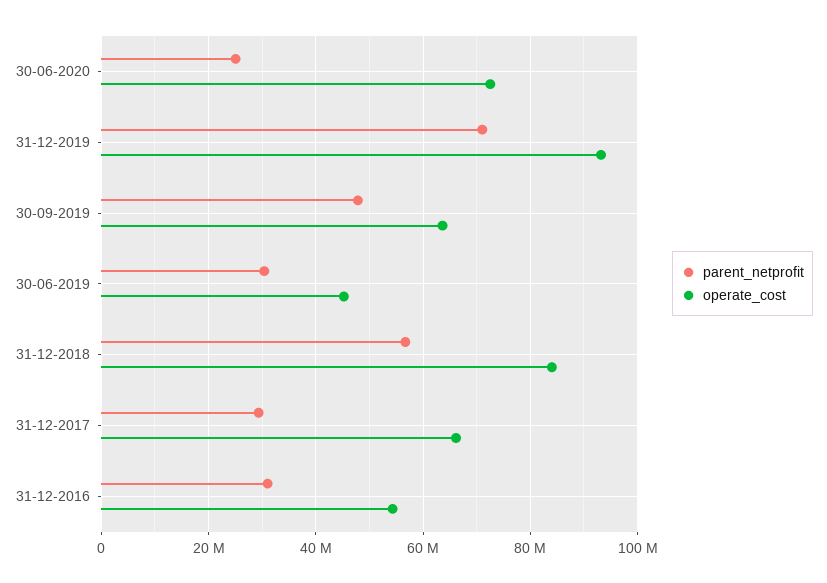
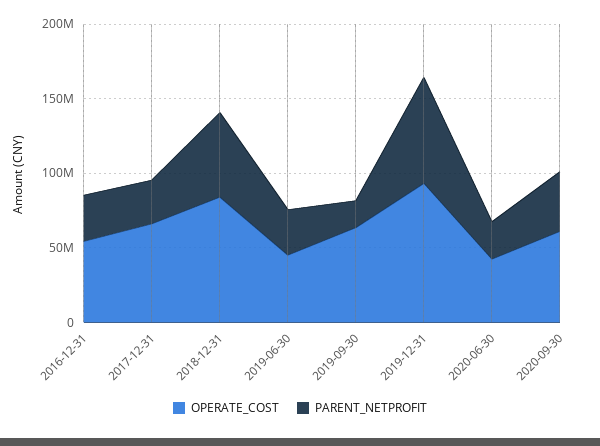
operate_cost, 30-06-2020: 72000000 -> 40000000
parent_netprofit, 30-09-2019: 48000000 -> 20000000
operate_cost, 2020-09-30: none -> 60000000
parent_netprofit, 2020-09-30: none -> 40000000

